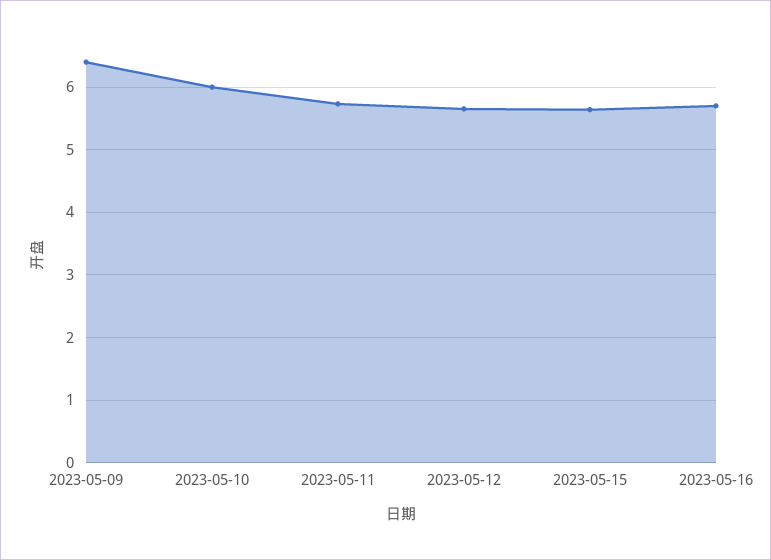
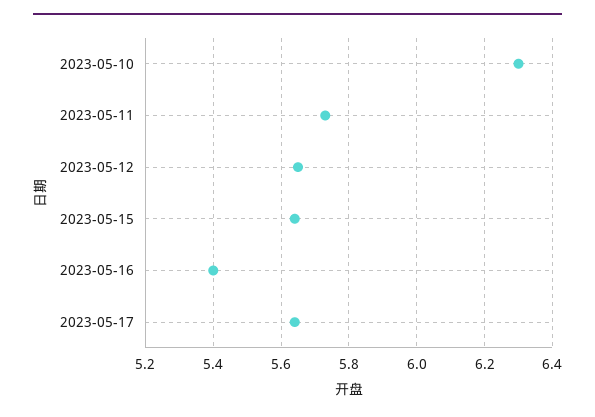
2023-05-09: 6.4 -> none
2023-05-10: 6 -> 6.3
2023-05-16: 5.7 -> 5.4
2023-05-17: none -> 5.65

